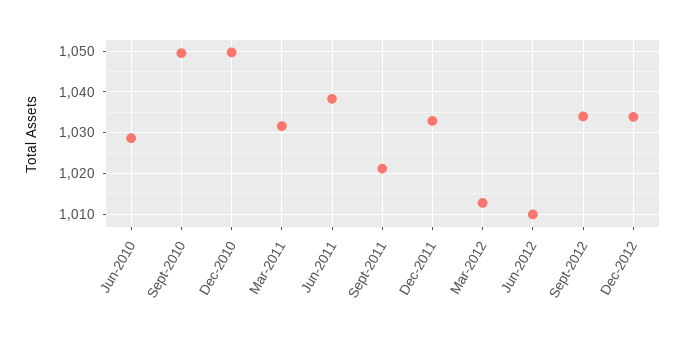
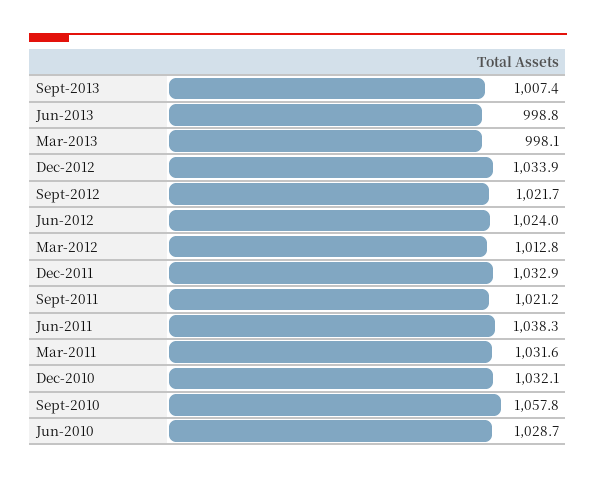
Sept-2010: 1050 -> 1057.8
Dec-2010: 1050 -> 1032.1
Jun-2012: 1010 -> 1024
Sept-2012: 1034 -> 1021.7
Sept-2013: none -> 1007.4
Jun-2013: none -> 998.8
Mar-2013: none -> 998.1

